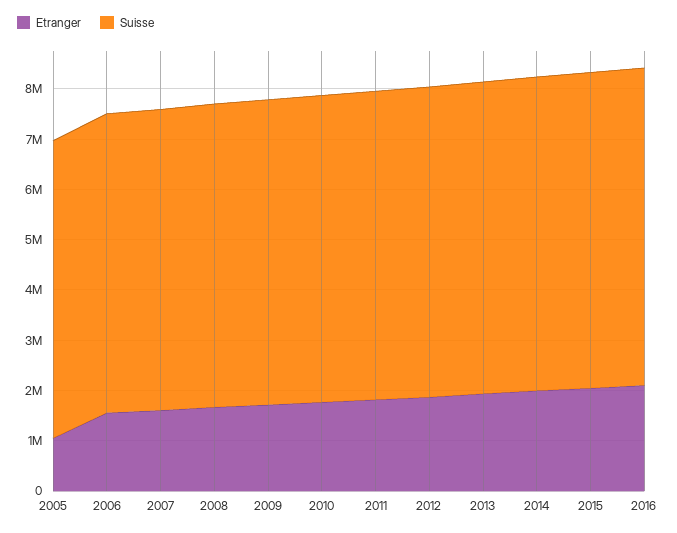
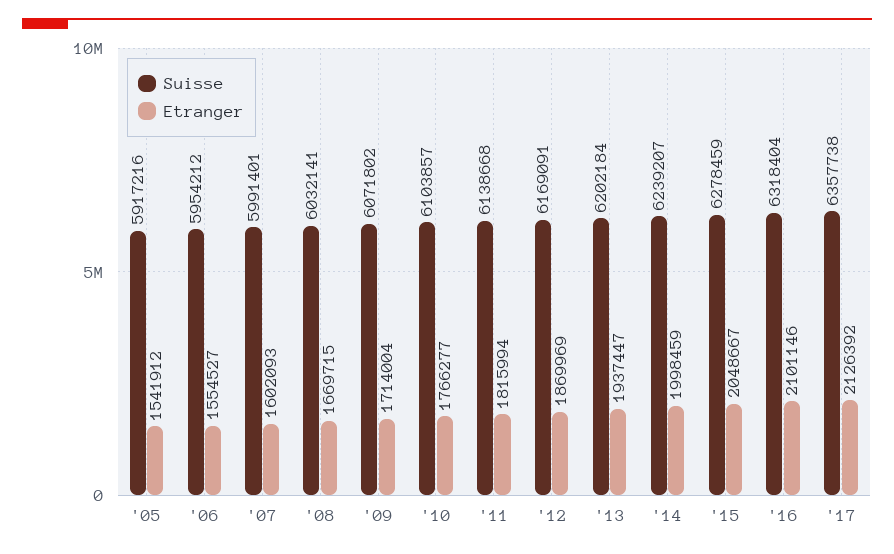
Etranger, 2005: 1000000 -> 1541912
Suisse, '17: none -> 6357738
Etranger, '17: none -> 2126392

